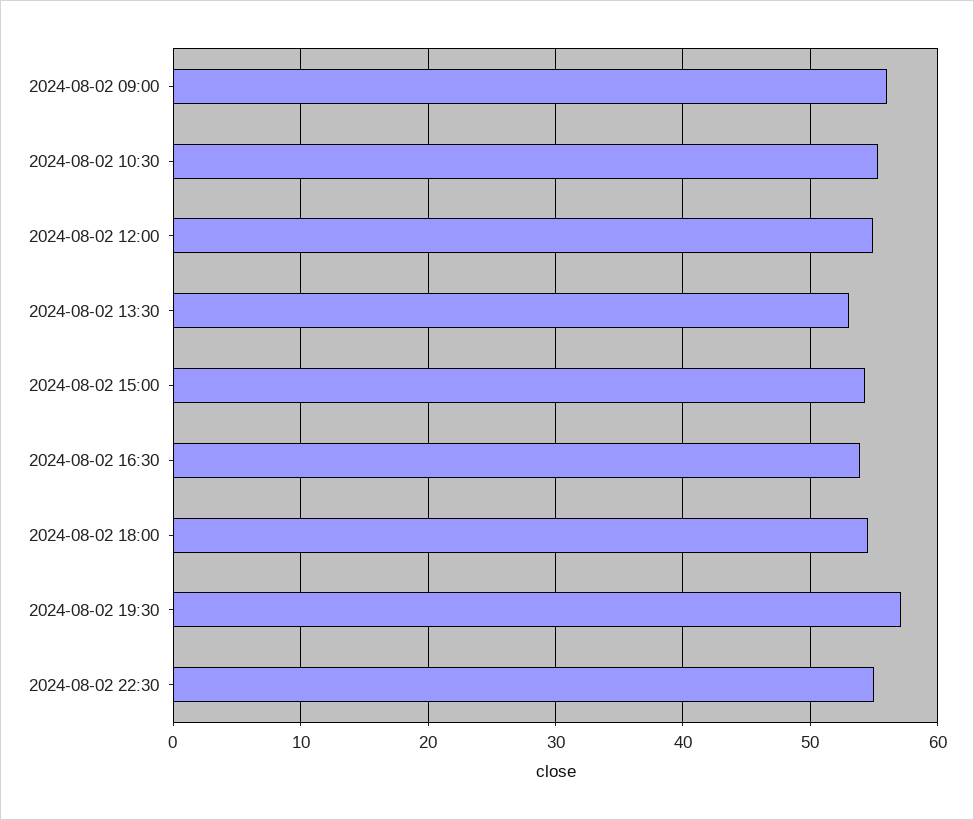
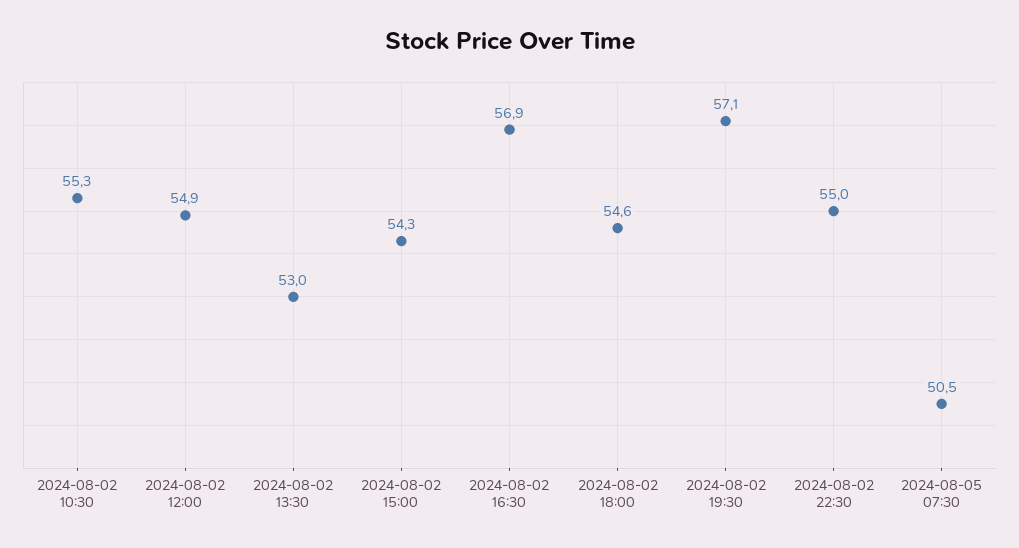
2024-08-02 09:00: 56 -> none
2024-08-02 16:30: 54 -> 56.9
2024-08-05 07:30: none -> 50.5

